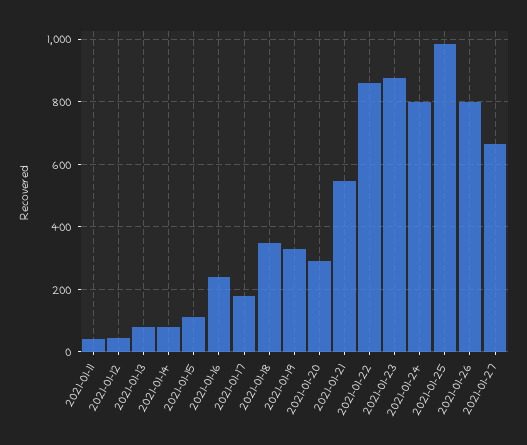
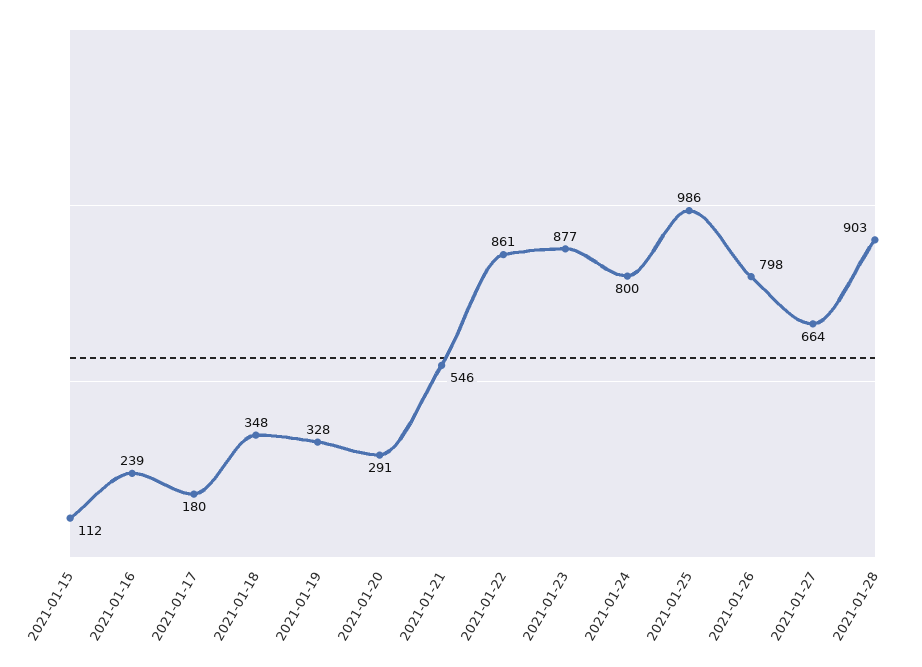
2021-01-11: 40 -> none
2021-01-12: 40 -> none
2021-01-13: 80 -> none
2021-01-14: 80 -> none
2021-01-28: none -> 903

